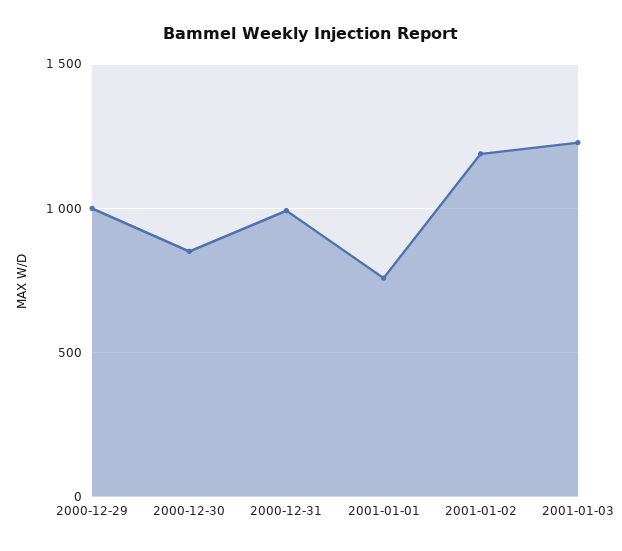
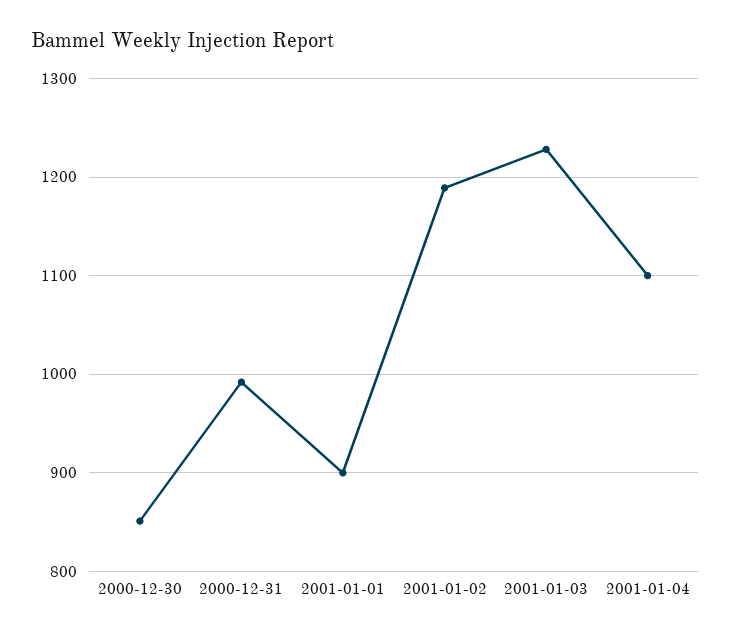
2000-12-29: 1000 -> none
2001-01-01: 750 -> 900
2001-01-04: none -> 1100

